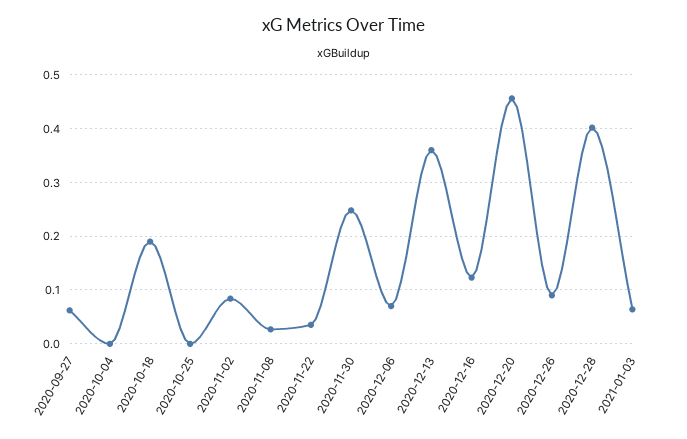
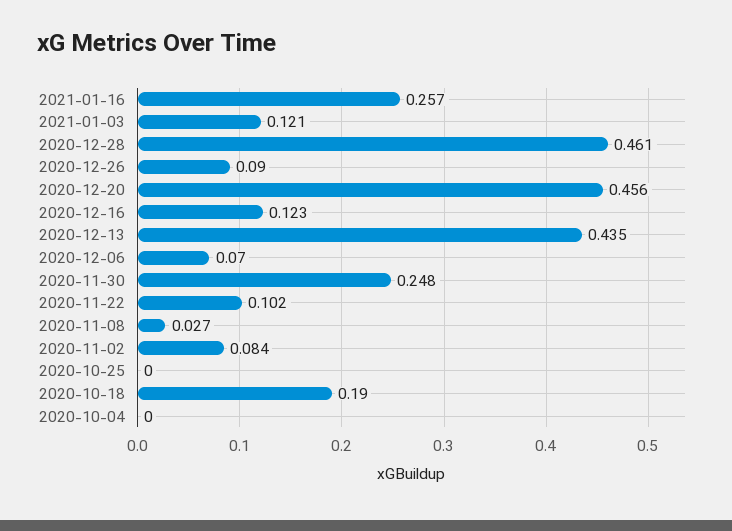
2020-09-27: 0.06 -> none
2020-11-22: 0.04 -> 0.102
2020-12-13: 0.36 -> 0.435
2020-12-28: 0.4 -> 0.461
2021-01-03: 0.06 -> 0.121
2021-01-16: none -> 0.257

